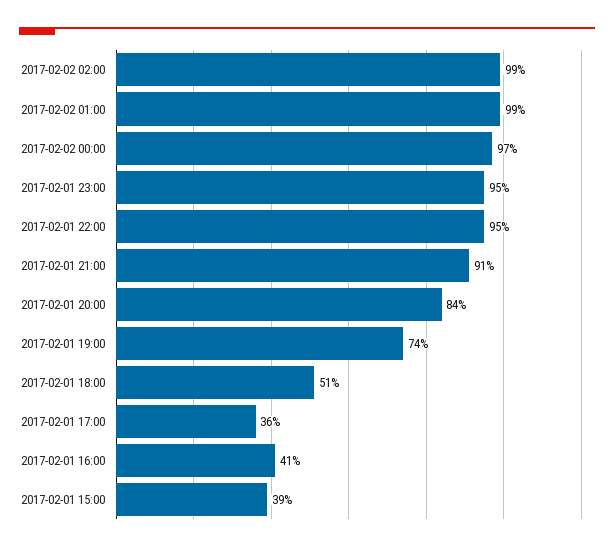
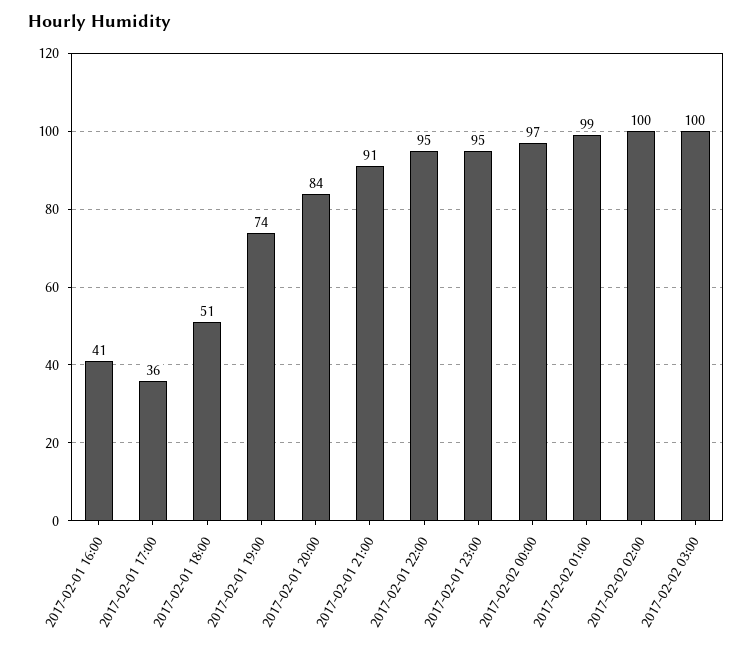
2017-02-02 02:00: 99 -> 100
2017-02-01 15:00: 39 -> none
2017-02-02 03:00: none -> 100

